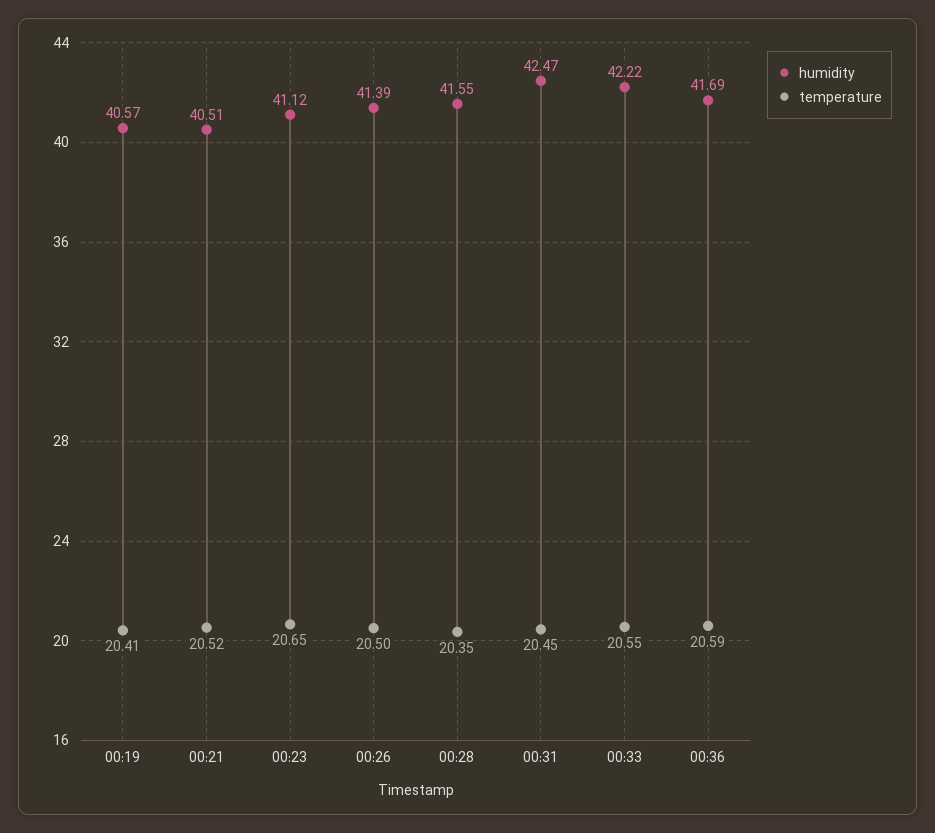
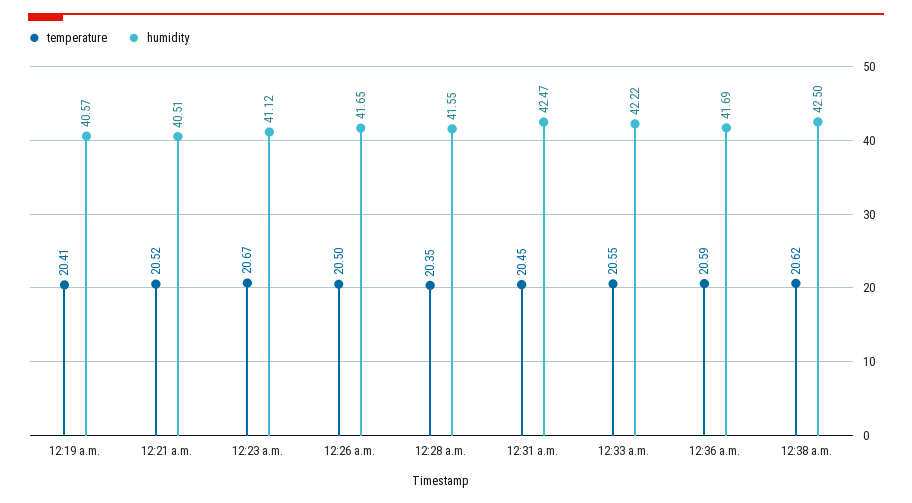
temperature, 00:23: 20.65 -> 20.67
humidity, 00:26: 41.39 -> 41.65
temperature, 12:38 a.m.: none -> 20.62
humidity, 12:38 a.m.: none -> 42.5

